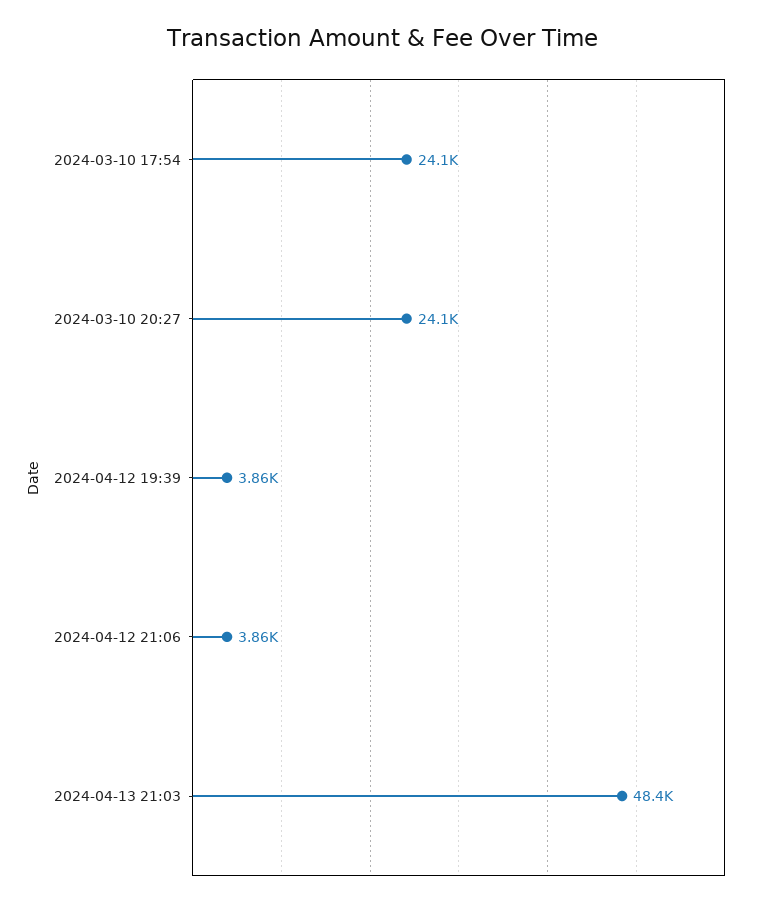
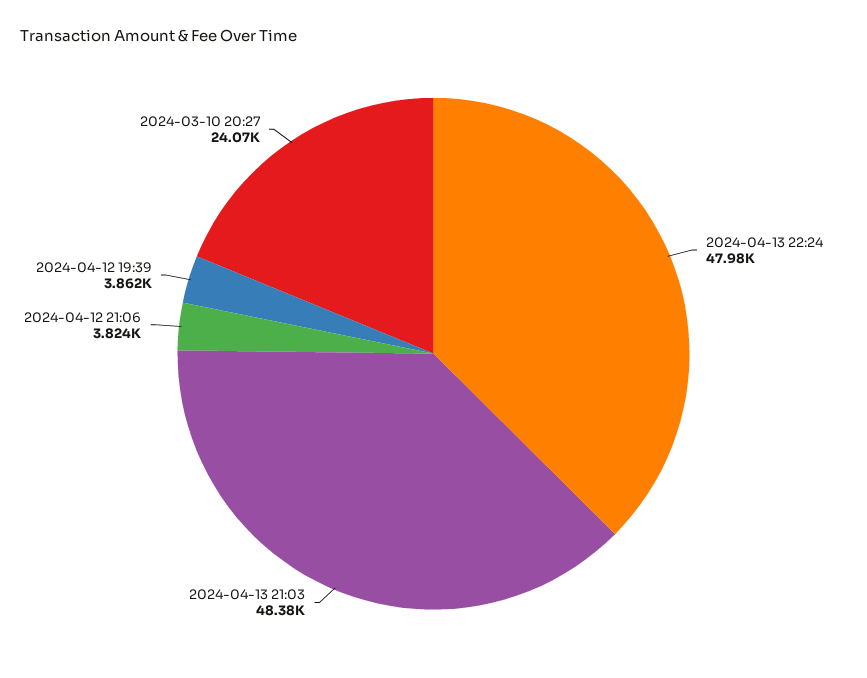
2024-03-10 17:54: 24100 -> none
2024-04-12 21:06: 3860 -> 3824
2024-04-13 22:24: none -> 47980

